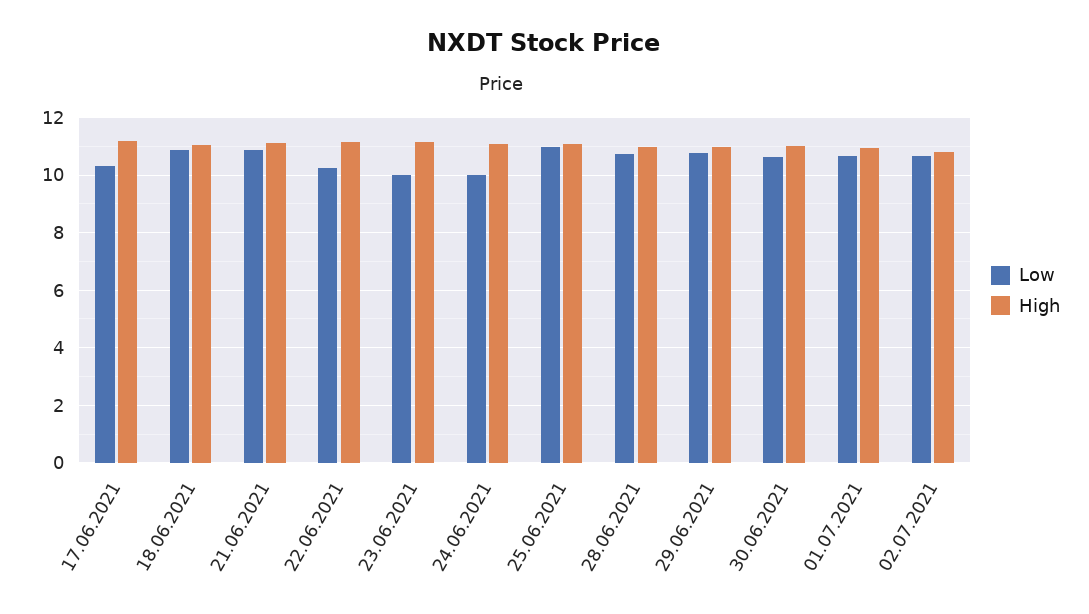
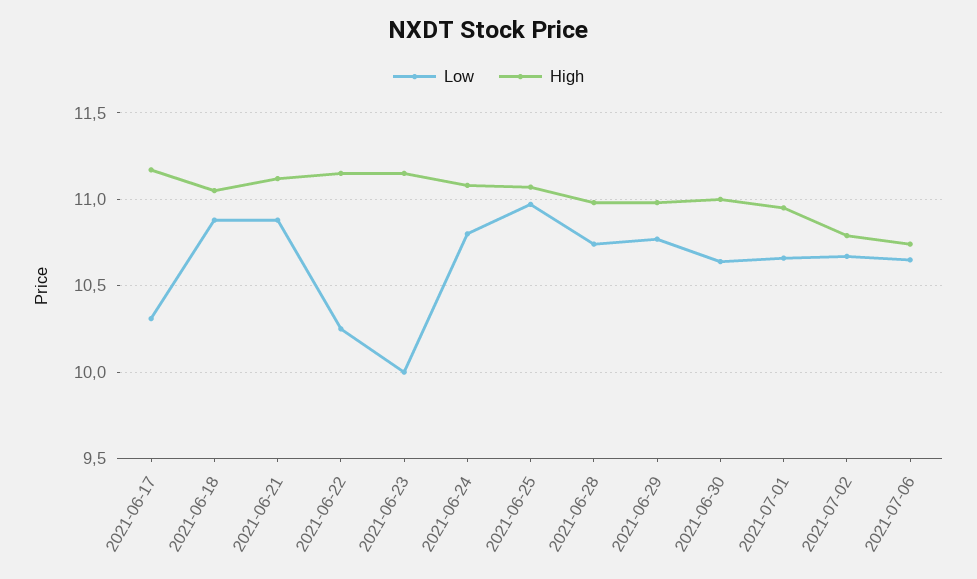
Low, 24.06.2021: 10 -> 10.8
Low, 2021-07-06: none -> 10.65
High, 2021-07-06: none -> 10.75

